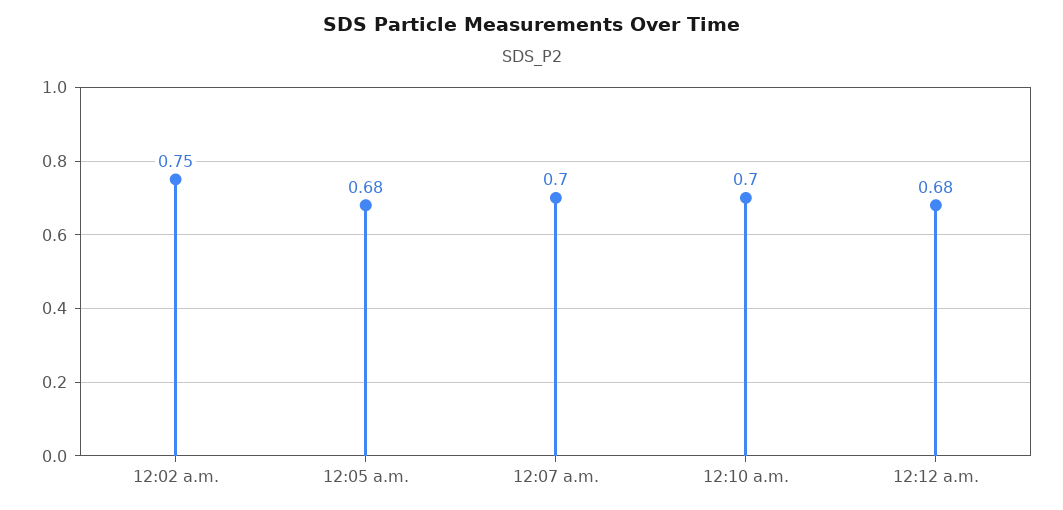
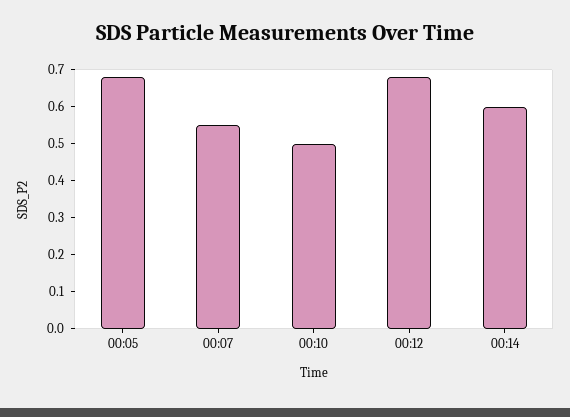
12:02 a.m.: 0.75 -> none
12:07 a.m.: 0.7 -> 0.55
12:10 a.m.: 0.7 -> 0.5
00:14: none -> 0.6

